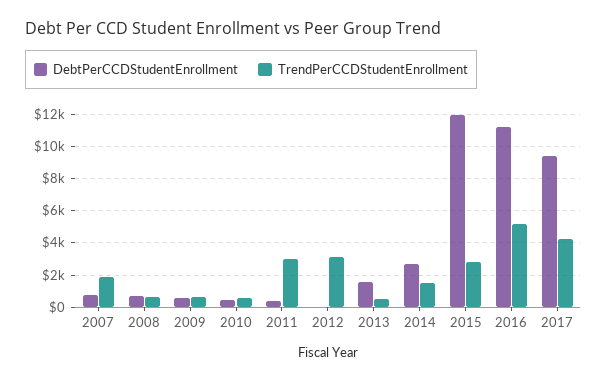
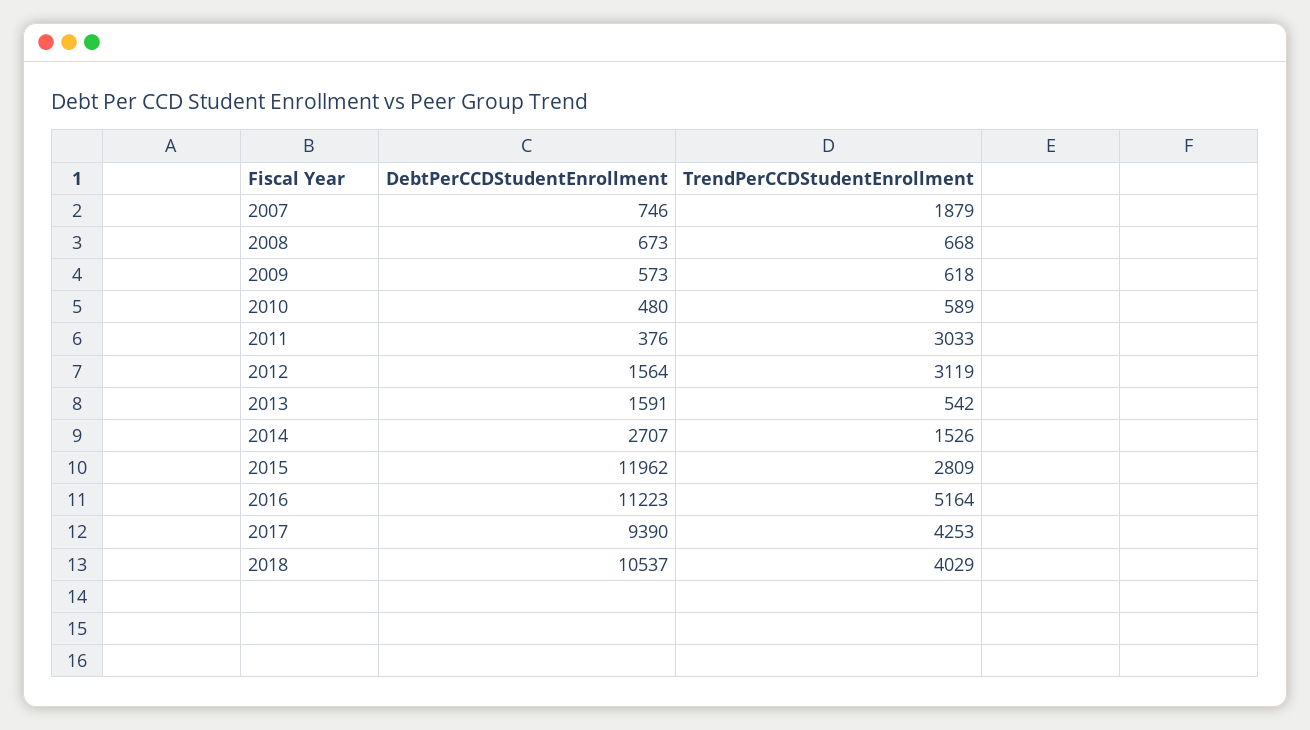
DebtPerCCDStudentEnrollment, 2012: 0 -> 1564
DebtPerCCDStudentEnrollment, 2018: none -> 10537
TrendPerCCDStudentEnrollment, 2018: none -> 4029

